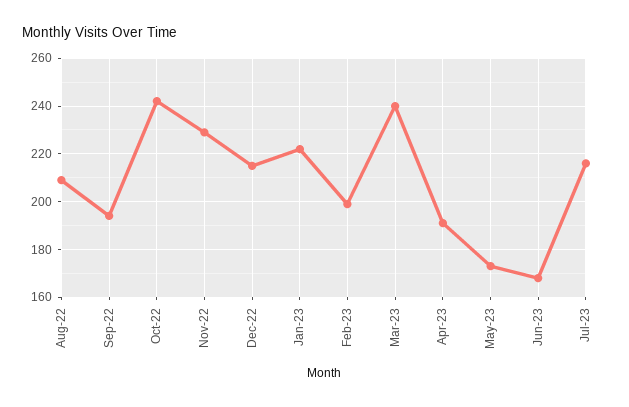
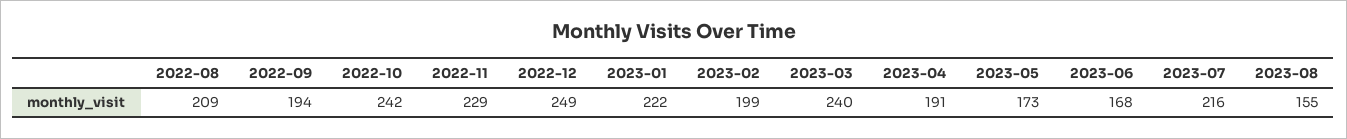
Dec-22: 215 -> 249
2023-08: none -> 155

